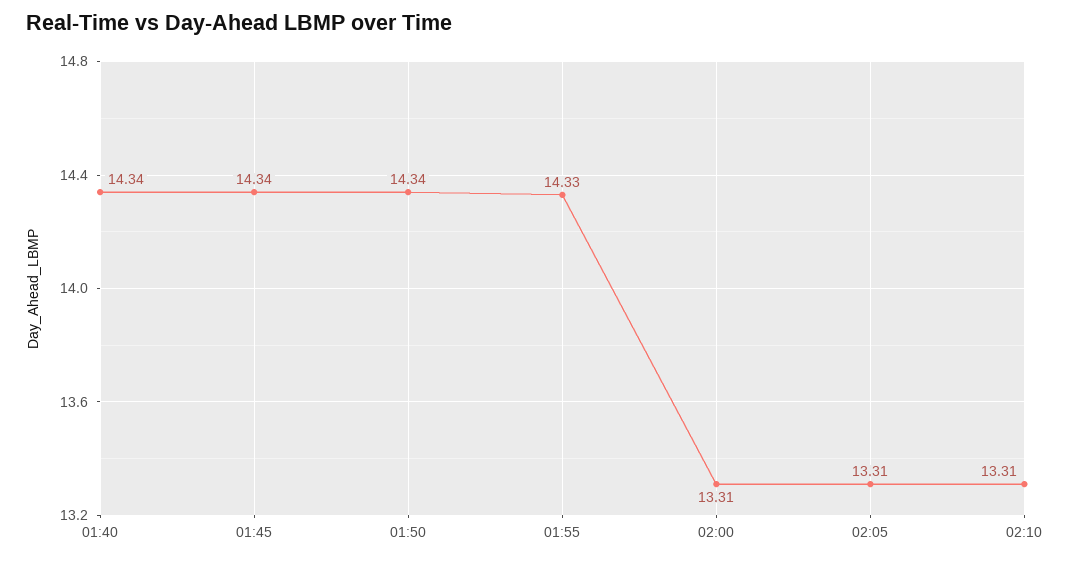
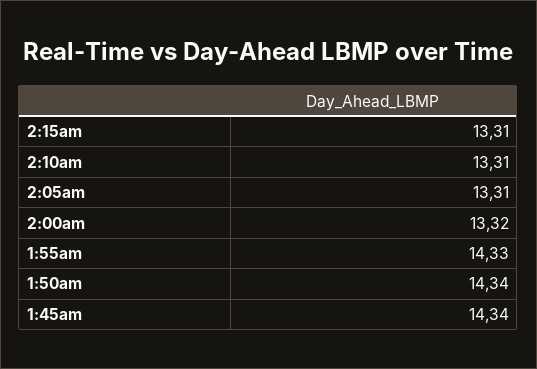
01:40: 14.34 -> none
02:00: 13.31 -> 13.32
2:15am: none -> 13.31

